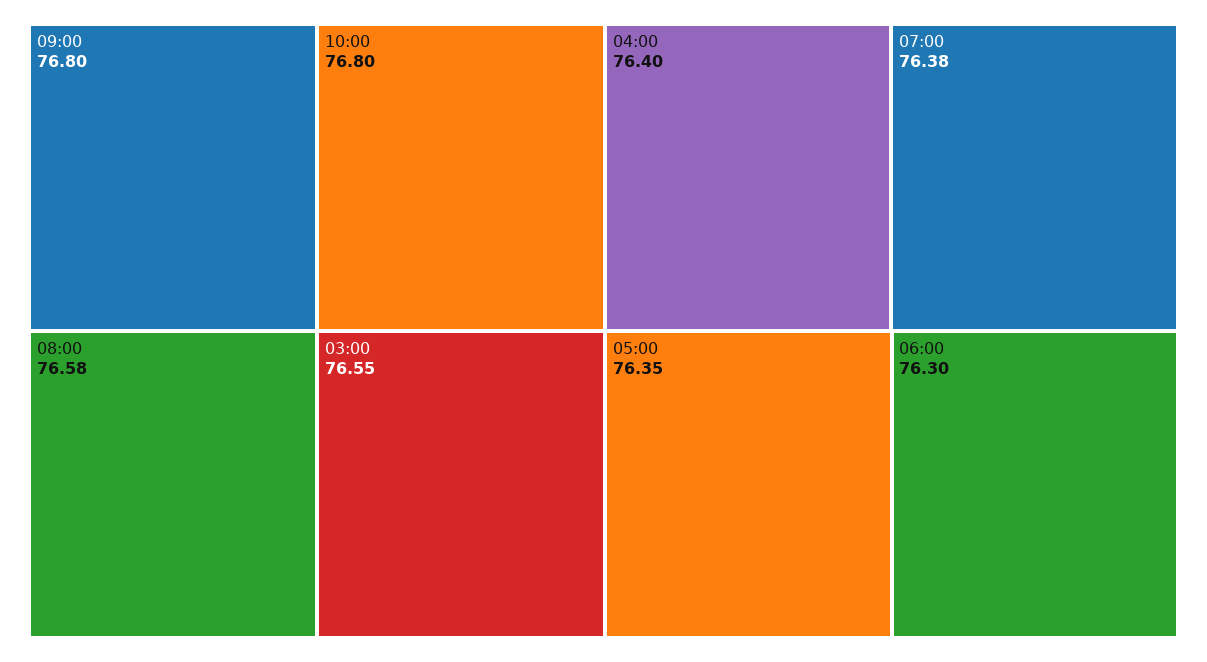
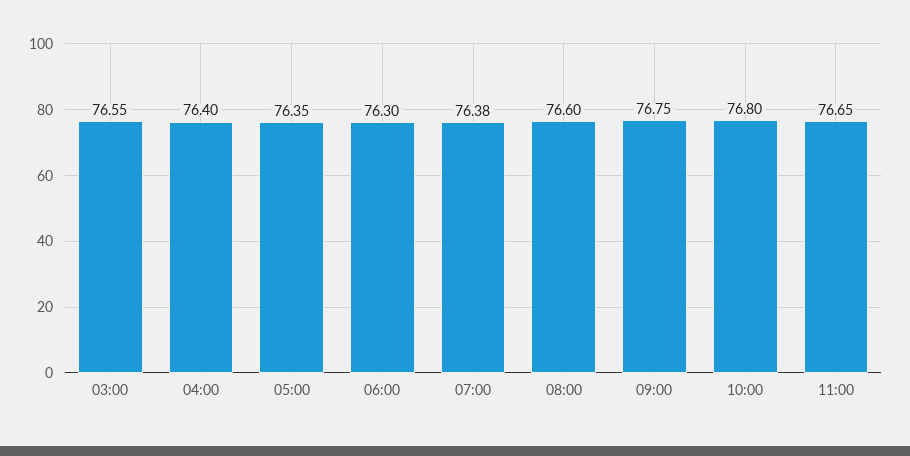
09:00: 76.8 -> 76.75
08:00: 76.58 -> 76.6
11:00: none -> 76.65

